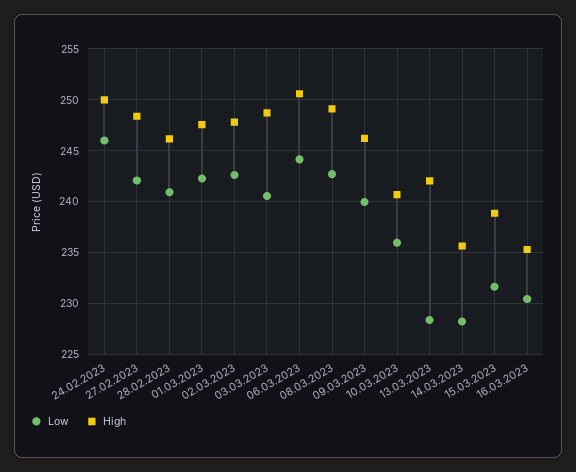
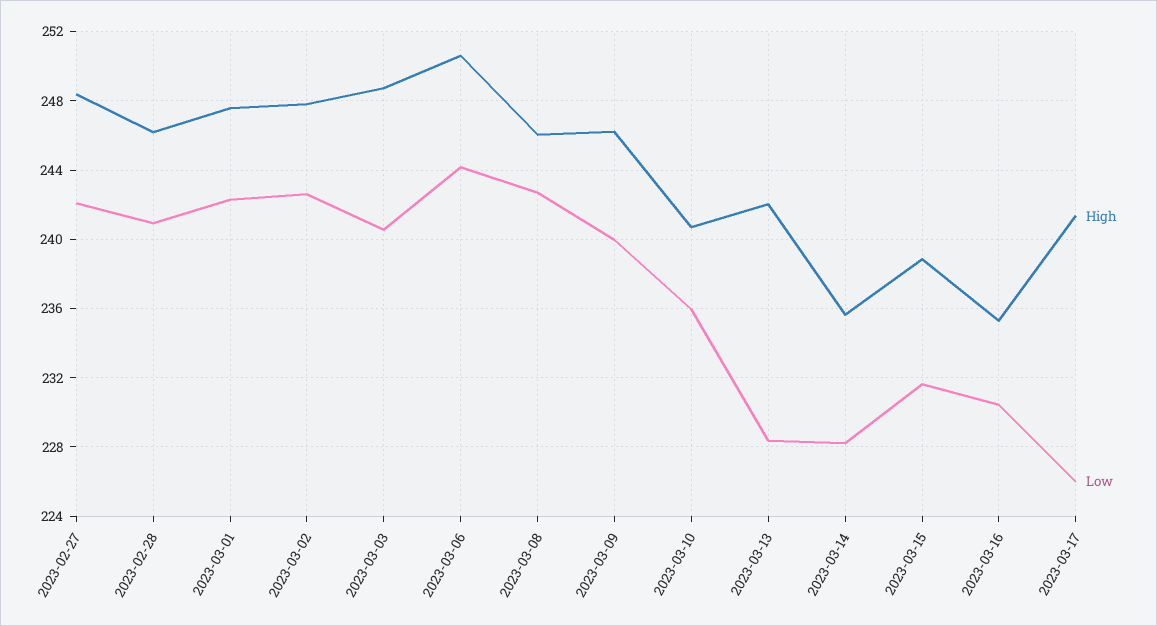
Low, 24.02.2023: 246 -> none
High, 24.02.2023: 250 -> none
High, 08.03.2023: 249 -> 246
High, 2023-03-17: none -> 241.5
Low, 2023-03-17: none -> 226

